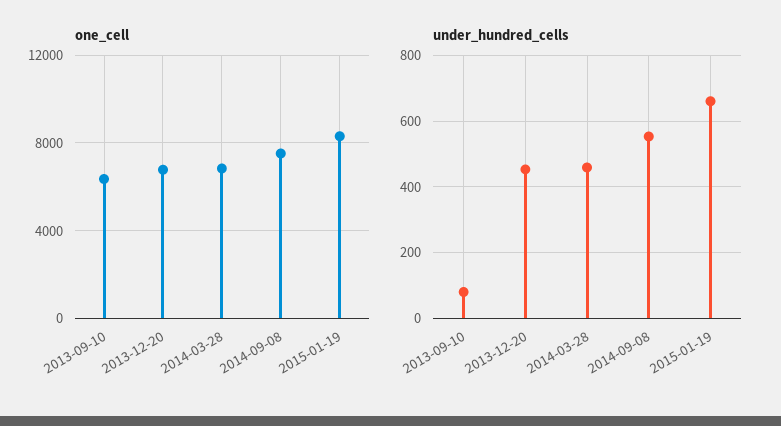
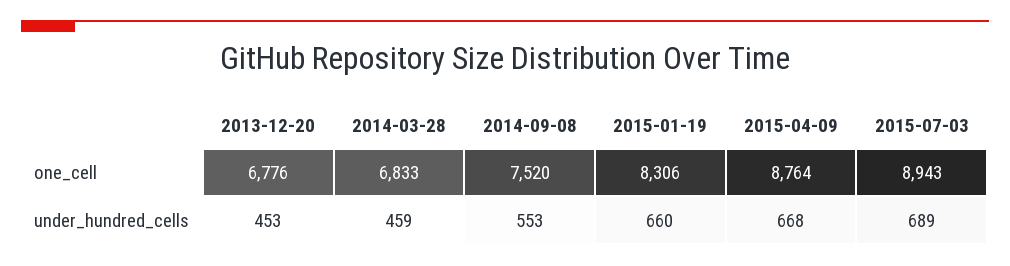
one_cell, 2013-09-10: 6500 -> none
under_hundred_cells, 2013-09-10: 80 -> none
one_cell, 2015-04-09: none -> 8764
one_cell, 2015-07-03: none -> 8943
under_hundred_cells, 2015-04-09: none -> 668
under_hundred_cells, 2015-07-03: none -> 689

